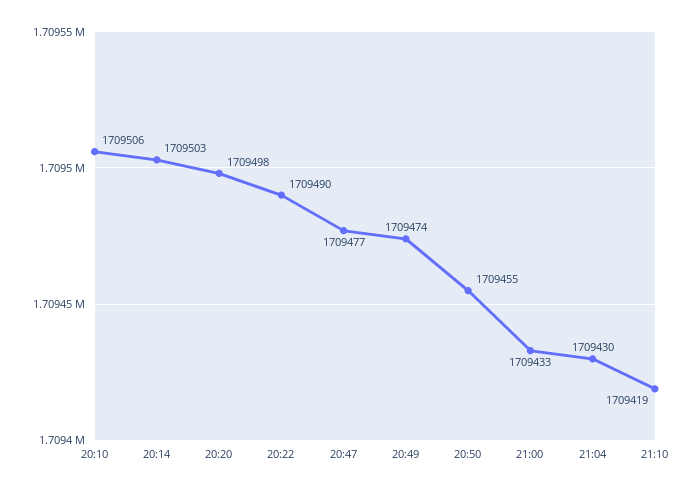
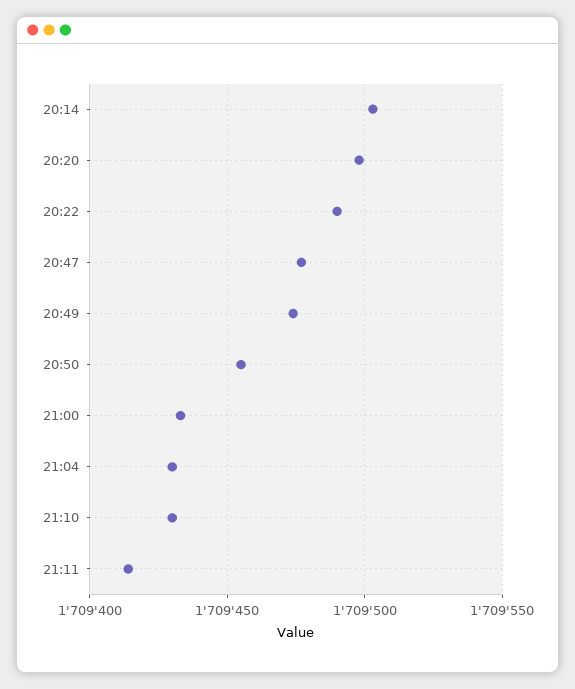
20:10: 1709506 -> none
21:10: 1709419 -> 1709430
21:11: none -> 1709415

